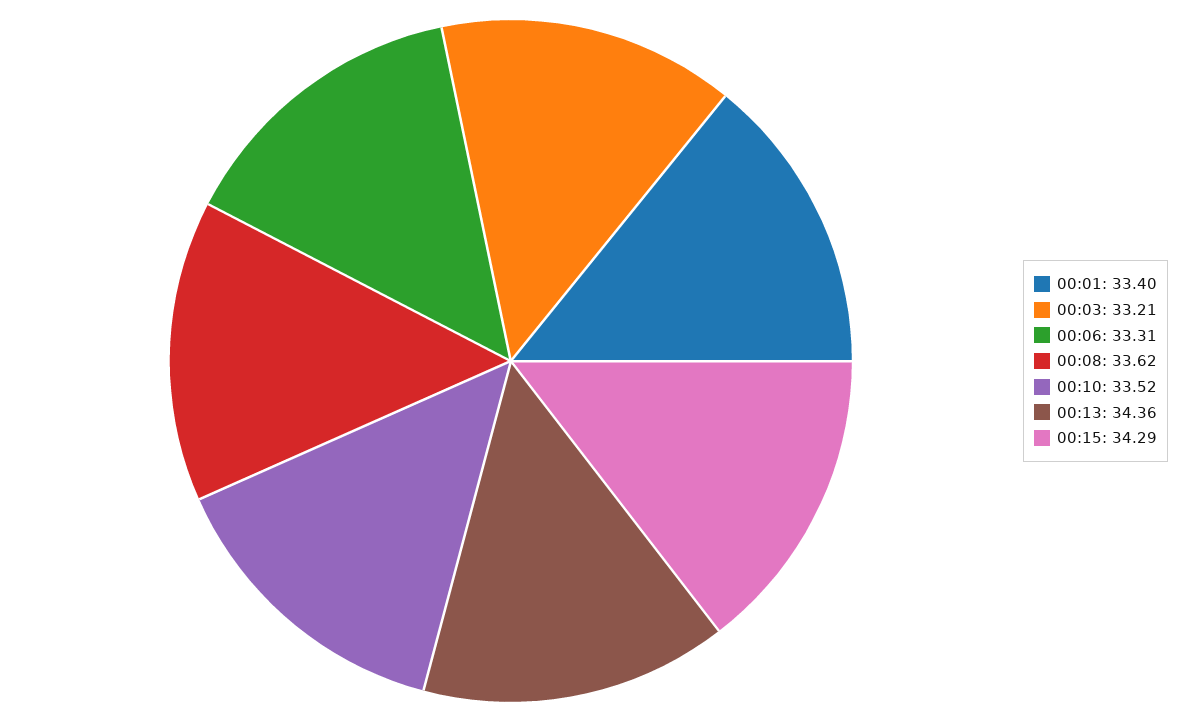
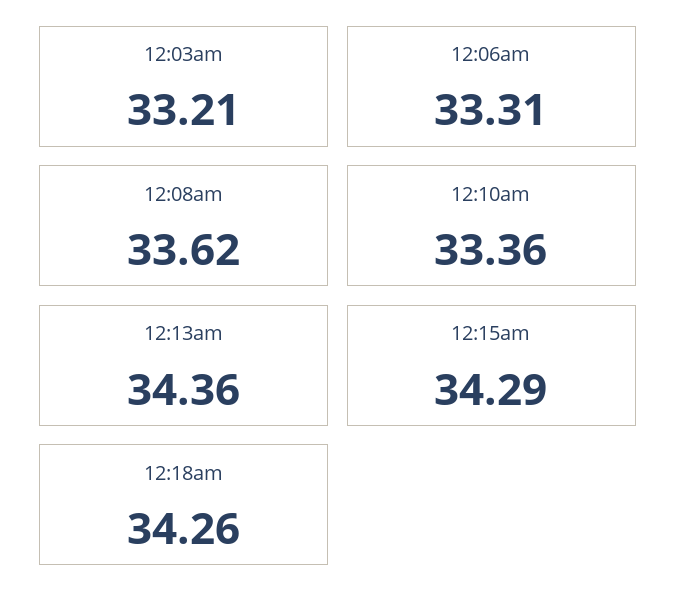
00:01: 33.4 -> none
00:10: 33.52 -> 33.36
12:18am: none -> 34.26

